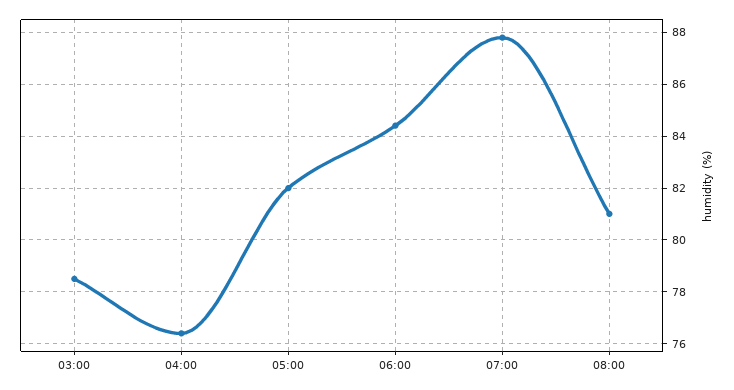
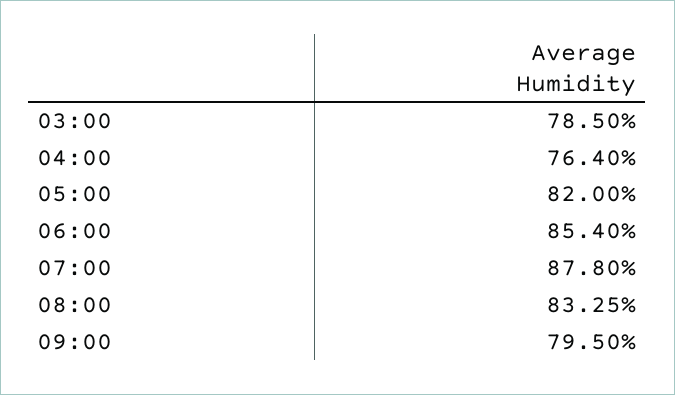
06:00: 84.5 -> 85.4
08:00: 81 -> 83.25
09:00: none -> 79.5

